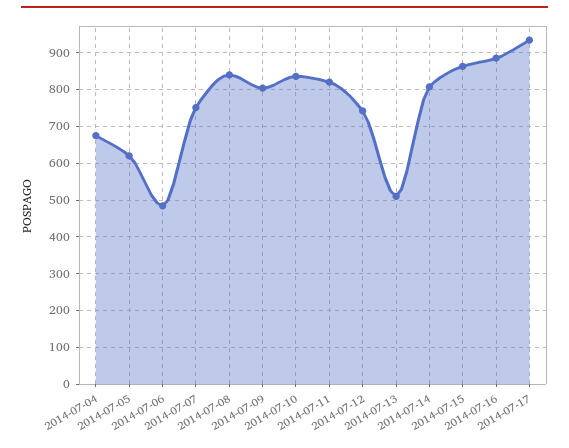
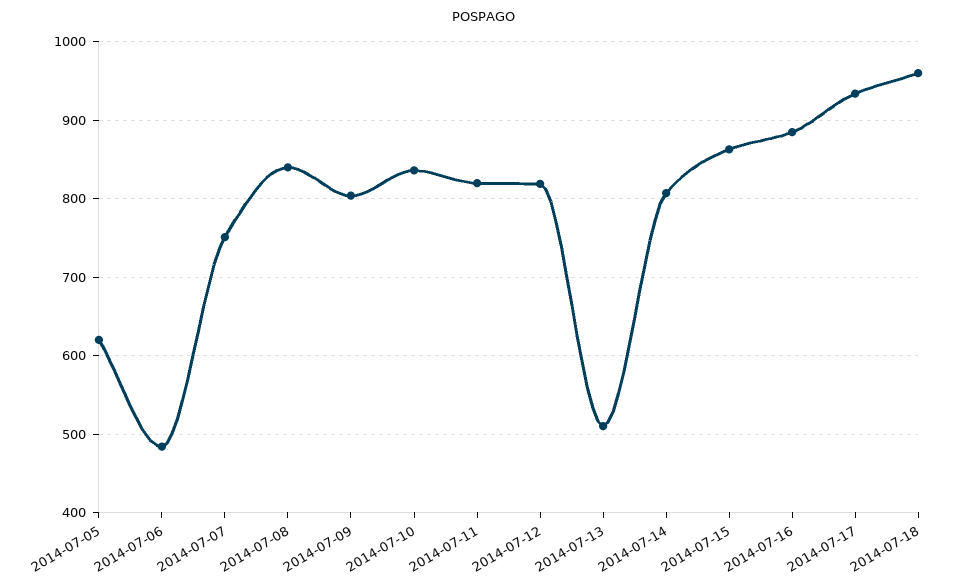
2014-07-04: 680 -> none
2014-07-12: 740 -> 820
2014-07-18: none -> 960

